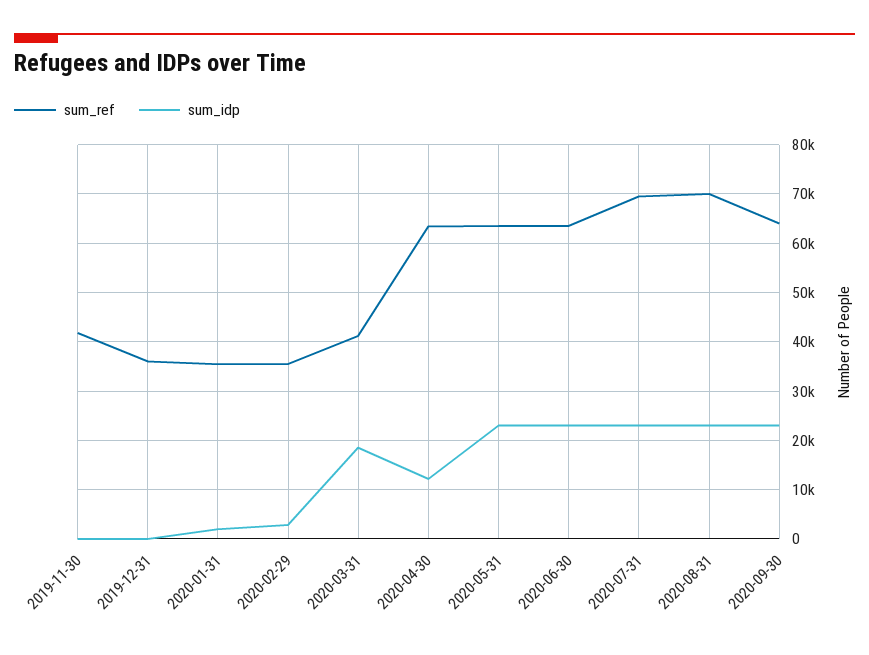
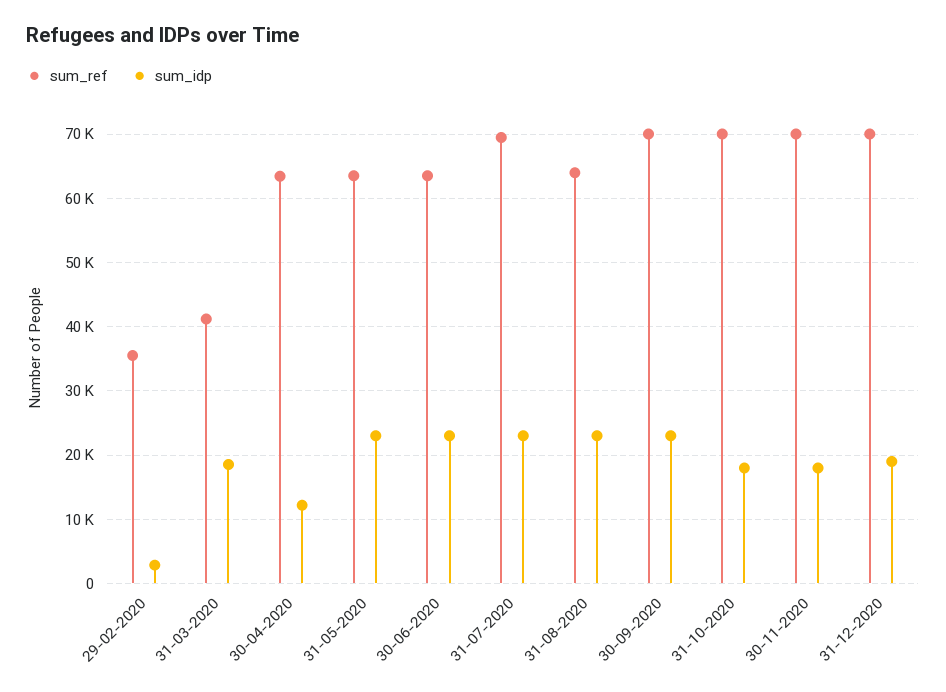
sum_ref, 2019-11-30: 42000 -> none
sum_idp, 2019-11-30: 0 -> none
sum_ref, 2019-12-31: 36000 -> none
sum_idp, 2019-12-31: 0 -> none
sum_ref, 2020-01-31: 36000 -> none
sum_idp, 2020-01-31: 2000 -> none
sum_ref, 2020-08-31: 70000 -> 64000
sum_ref, 2020-09-30: 64000 -> 70000
sum_ref, 31-10-2020: none -> 70000
sum_idp, 31-10-2020: none -> 18000
sum_ref, 30-11-2020: none -> 70000
sum_idp, 30-11-2020: none -> 18000
sum_ref, 31-12-2020: none -> 70000
sum_idp, 31-12-2020: none -> 19000

